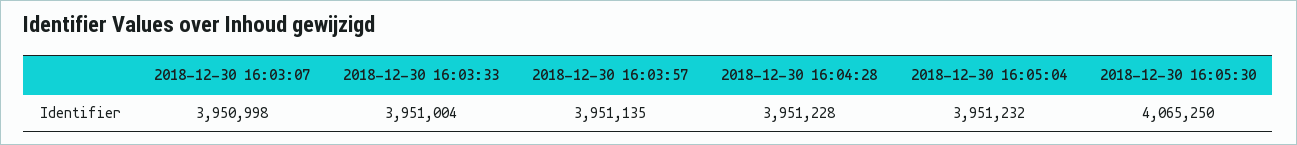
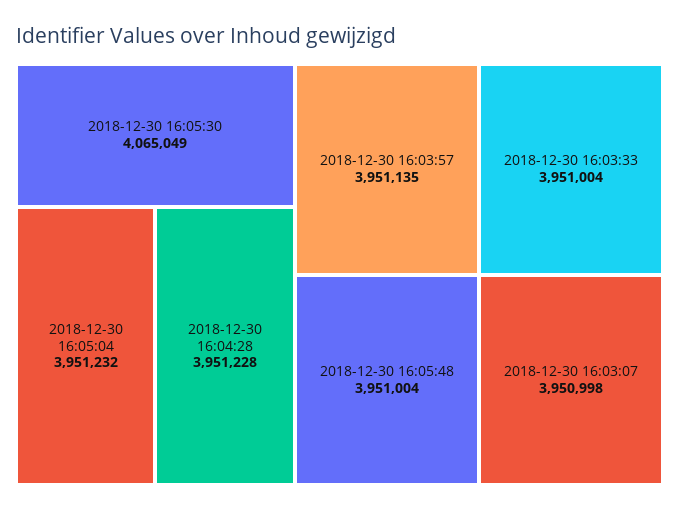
2018-12-30 16:05:30: 4065250 -> 4065049
2018-12-30 16:05:48: none -> 3951004

